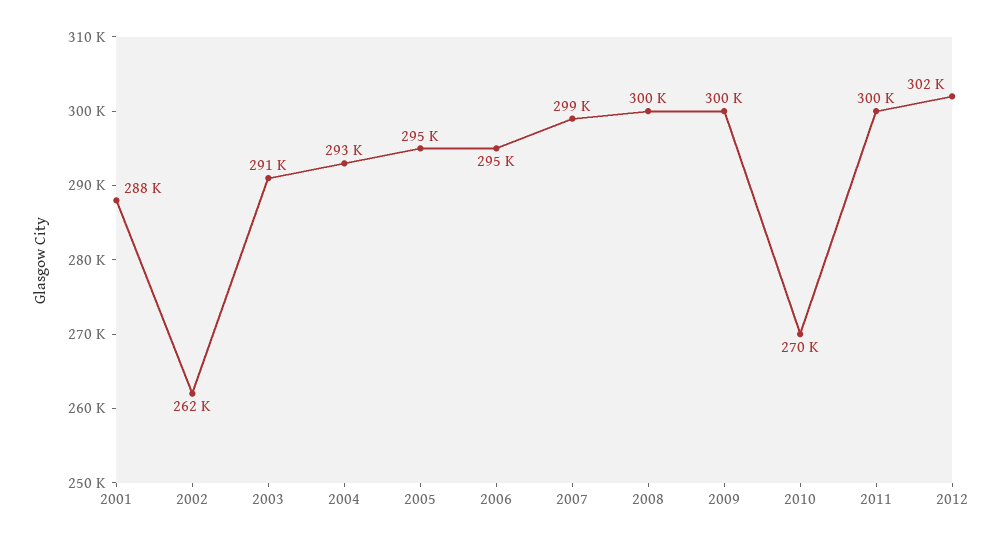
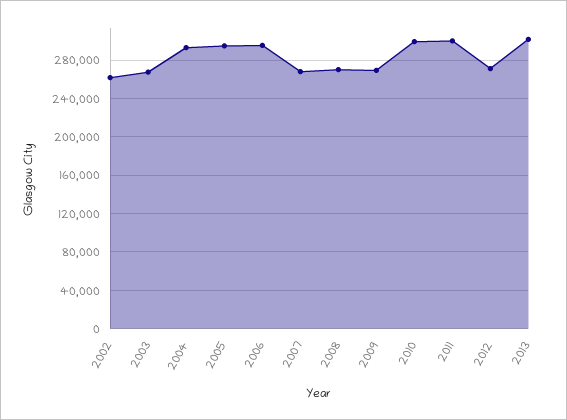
2001: 288000 -> none
2003: 291000 -> 270000
2007: 299000 -> 270000
2008: 300000 -> 270000
2009: 300000 -> 270000
2010: 270000 -> 300000
2012: 302000 -> 270000
2013: none -> 300000

